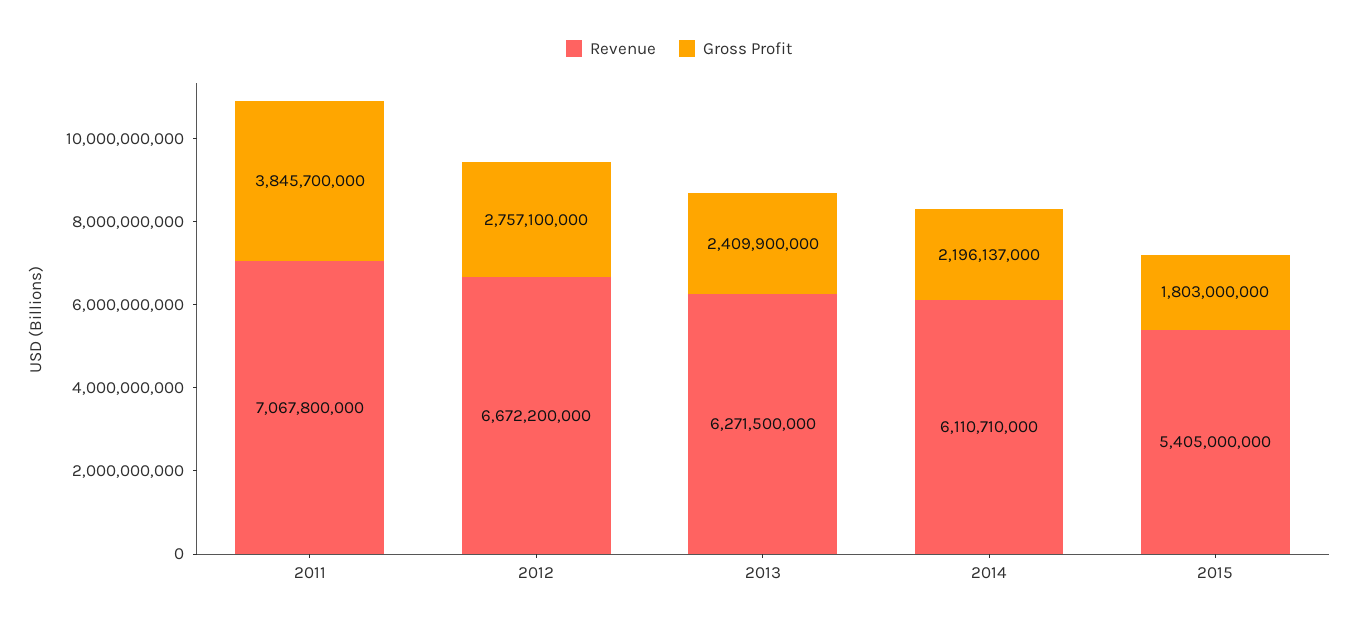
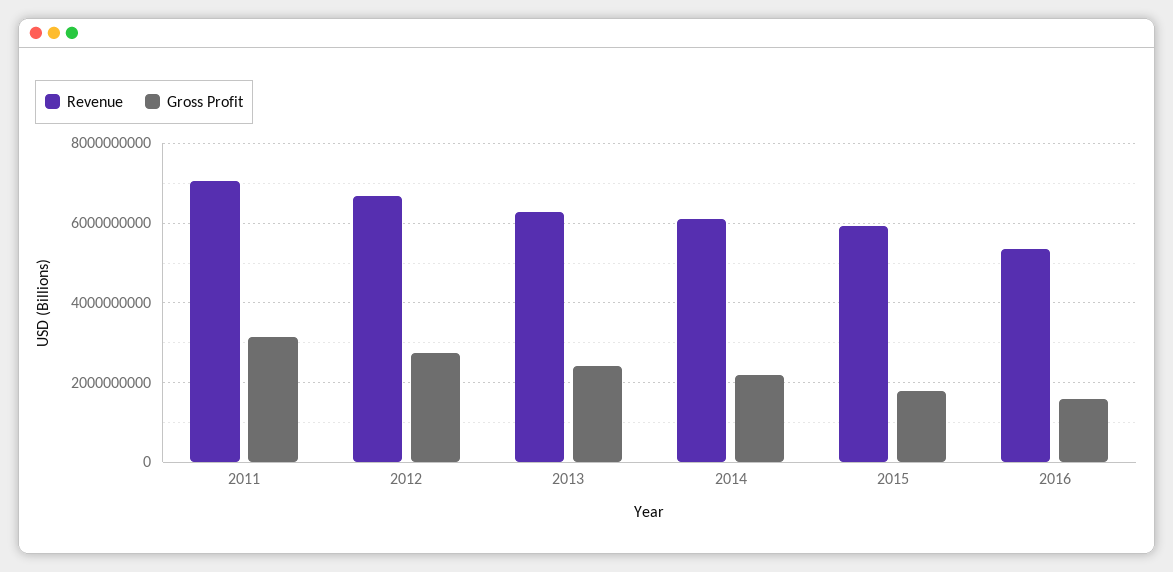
Gross Profit, 2011: 3845700000 -> 3200000000
Revenue, 2015: 5405000000 -> 6000000000
Revenue, 2016: none -> 5400000000
Gross Profit, 2016: none -> 1600000000

